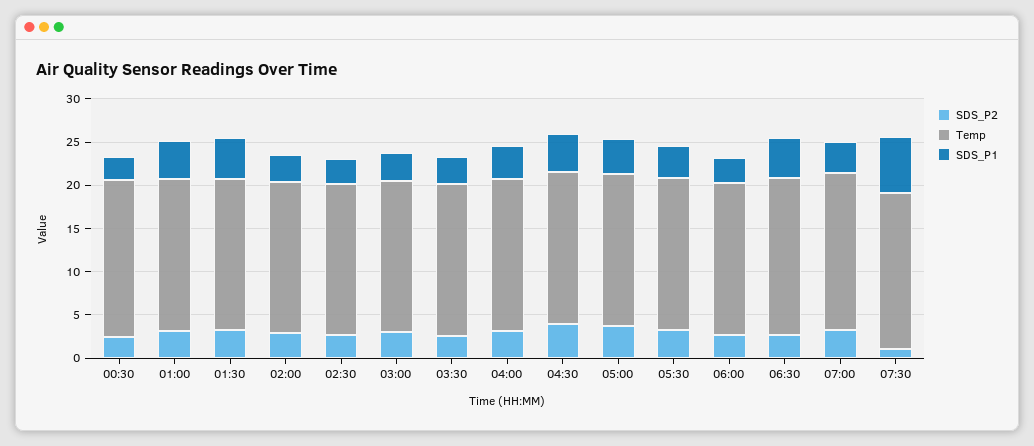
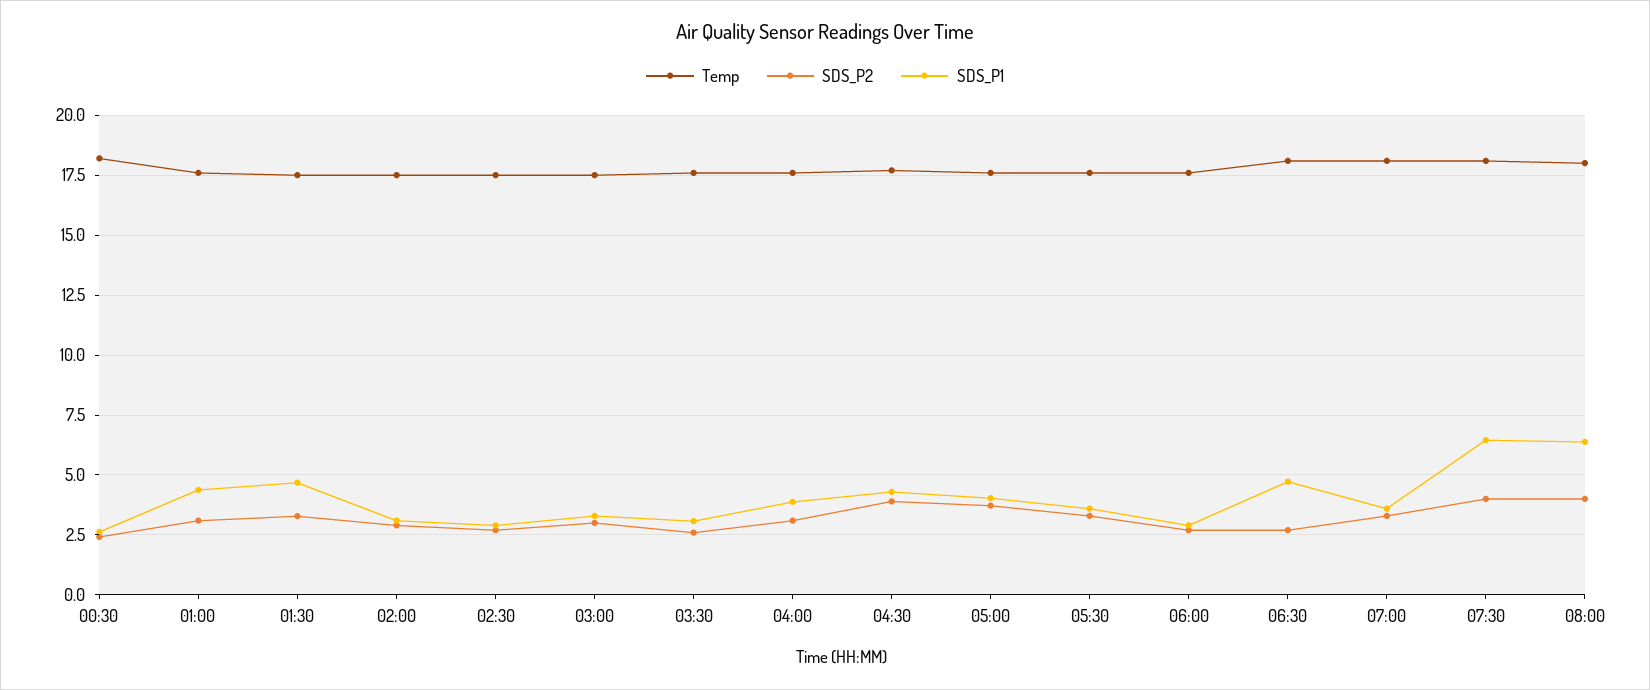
SDS_P2, 07:30: 1 -> 4
Temp, 08:00: none -> 18
SDS_P2, 08:00: none -> 4
SDS_P1, 08:00: none -> 6.5

